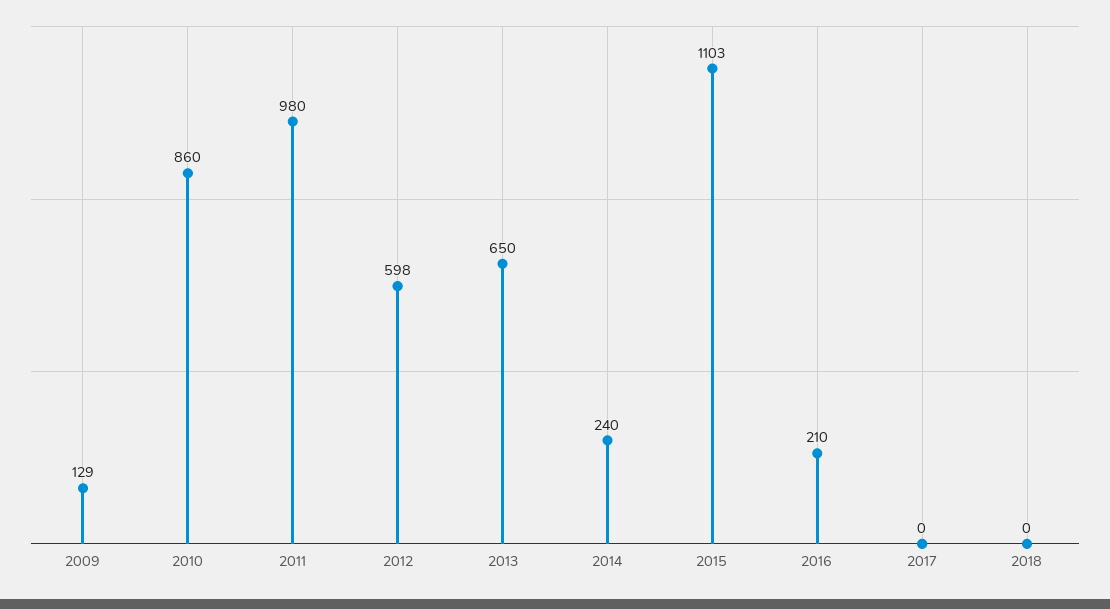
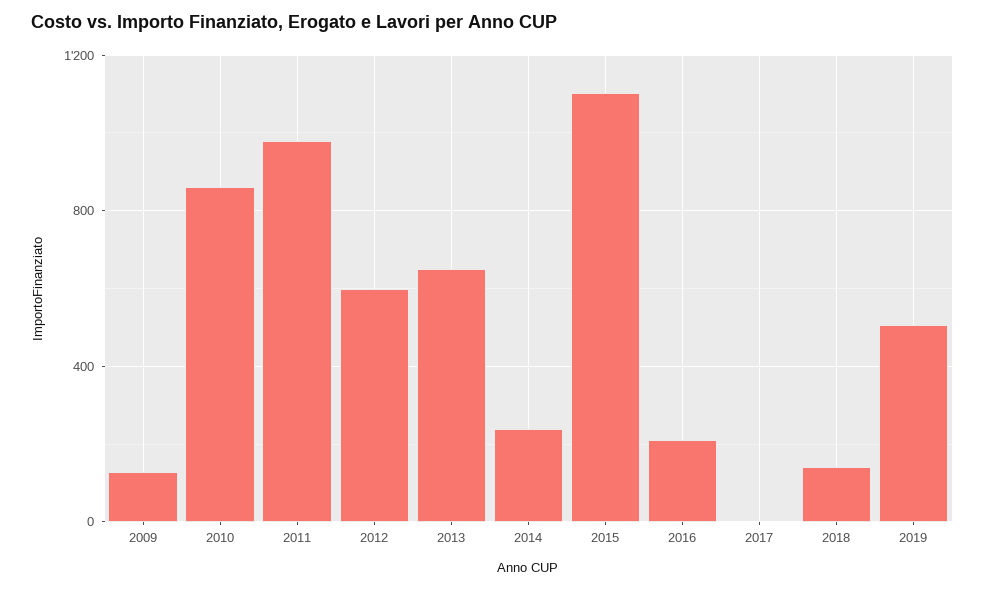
2018: 0 -> 150
2019: none -> 500

